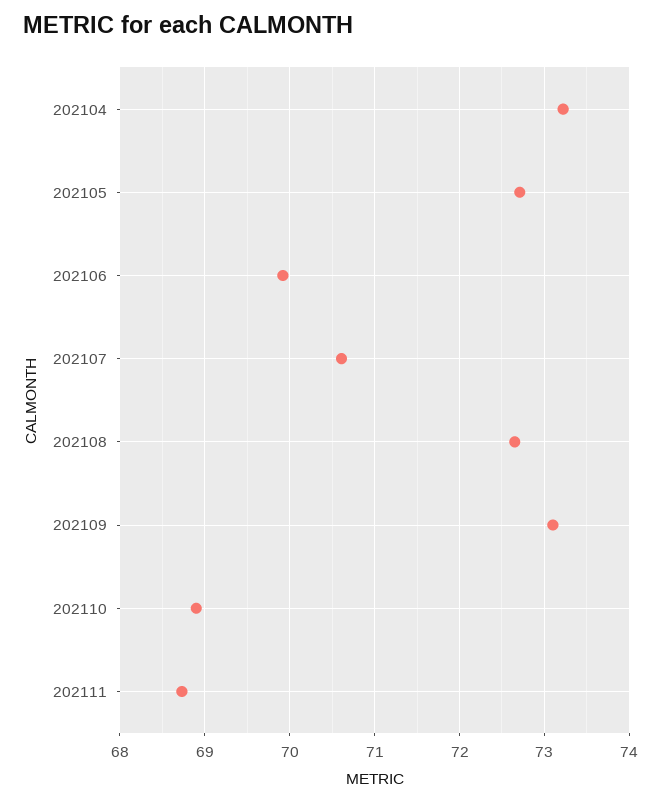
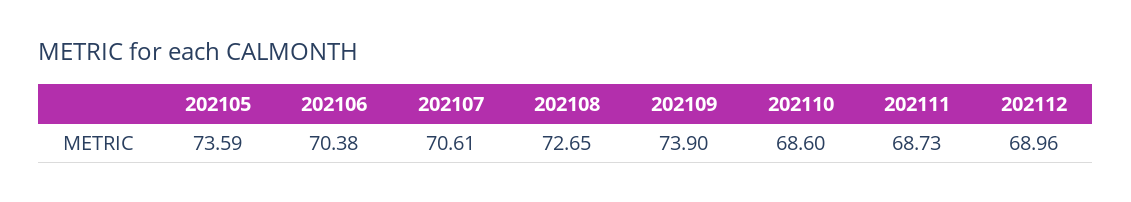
202104: 73.2 -> none
202105: 72.7 -> 73.59
202106: 69.9 -> 70.38
202109: 73.1 -> 73.9
202110: 68.9 -> 68.6
202112: none -> 68.96

